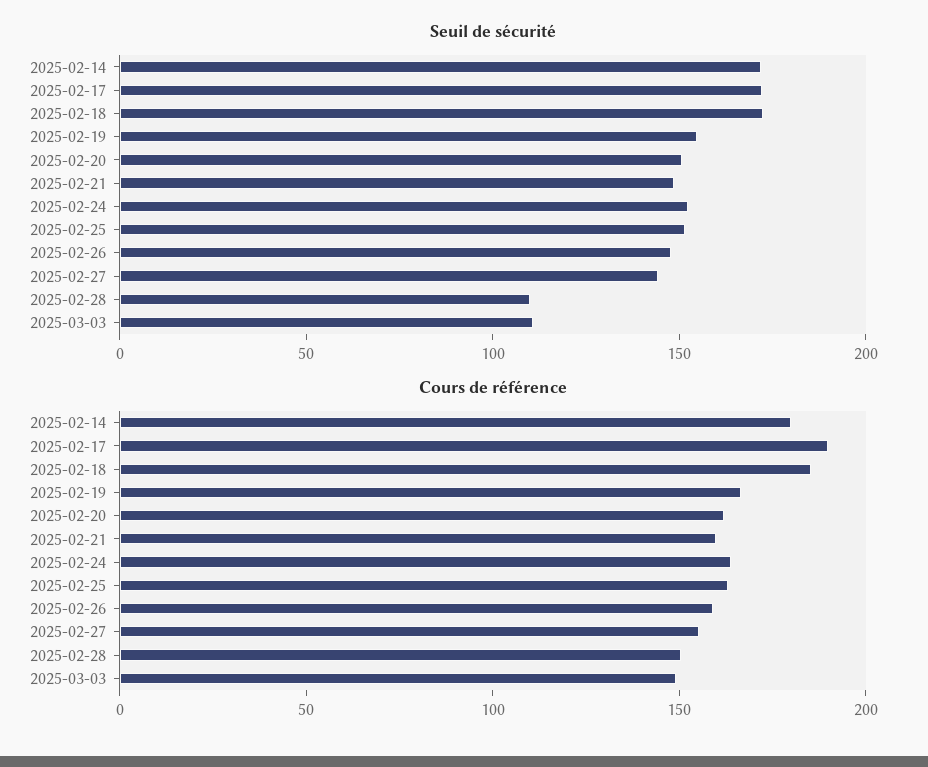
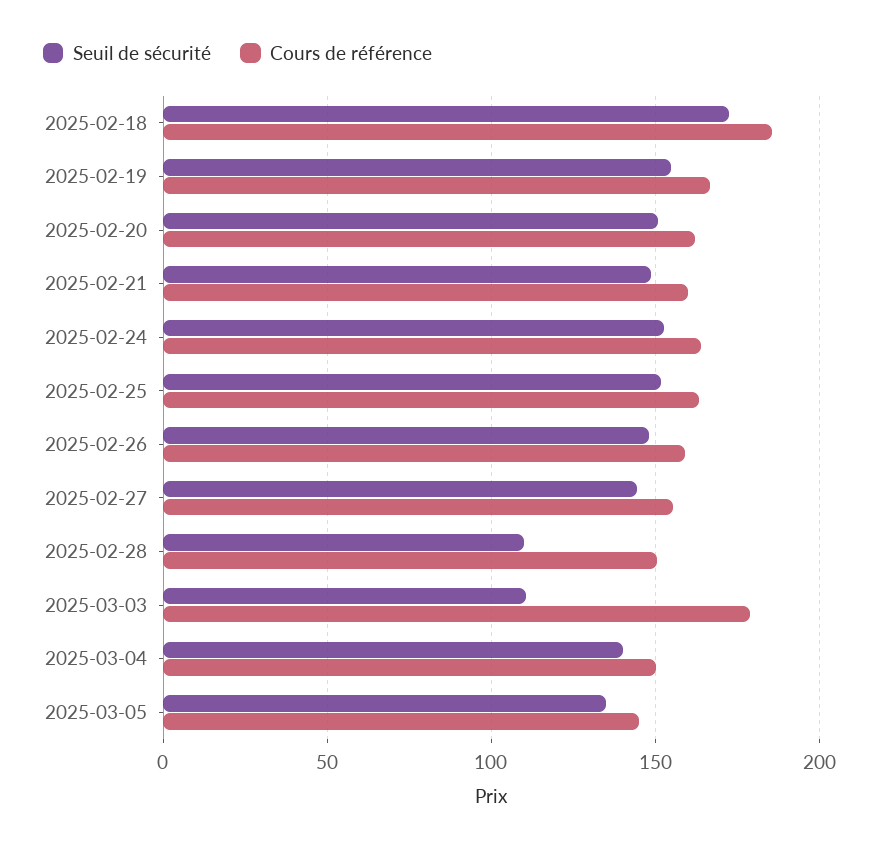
Seuil de sécurité, 2025-02-14: 170 -> none
Seuil de sécurité, 2025-02-17: 170 -> none
Cours de référence, 2025-02-14: 180 -> none
Cours de référence, 2025-02-17: 190 -> none
Cours de référence, 2025-03-03: 150 -> 180
Seuil de sécurité, 2025-03-04: none -> 140
Cours de référence, 2025-03-04: none -> 150
Seuil de sécurité, 2025-03-05: none -> 135
Cours de référence, 2025-03-05: none -> 145

